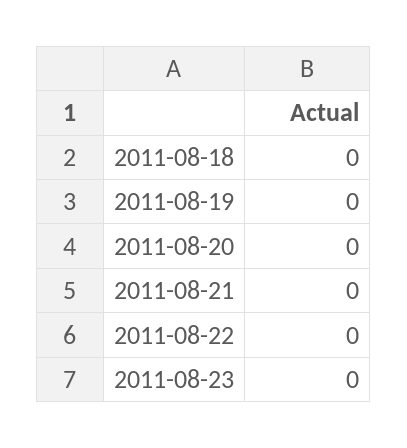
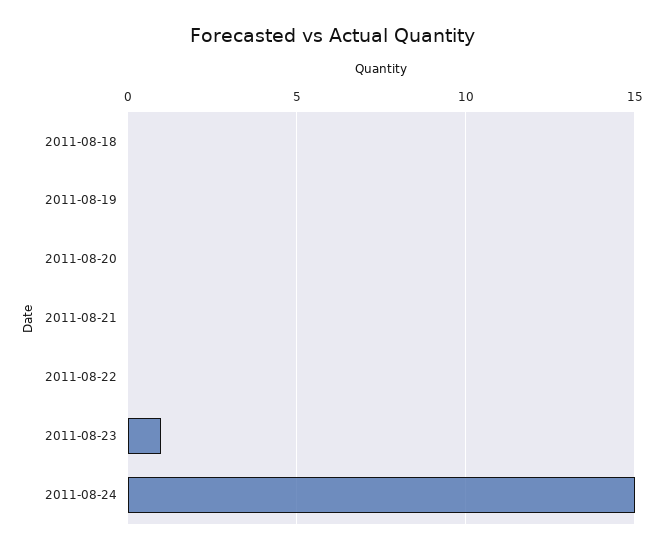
2011-08-23: 0 -> 1
2011-08-24: none -> 15

